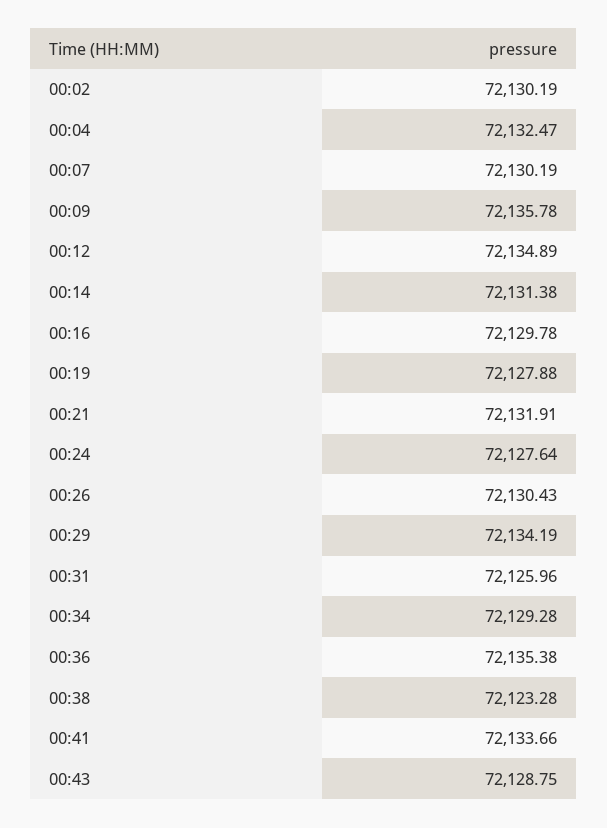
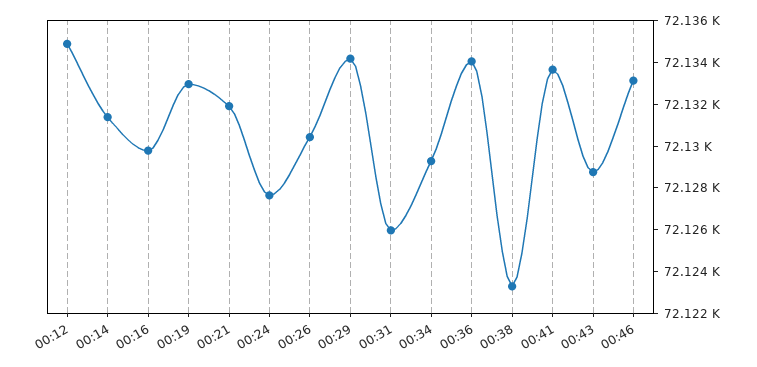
00:02: 72130.19 -> none
00:04: 72132.47 -> none
00:07: 72130.19 -> none
00:09: 72135.78 -> none
00:19: 72127.88 -> 72133
00:36: 72135.38 -> 72134
00:46: none -> 72133

